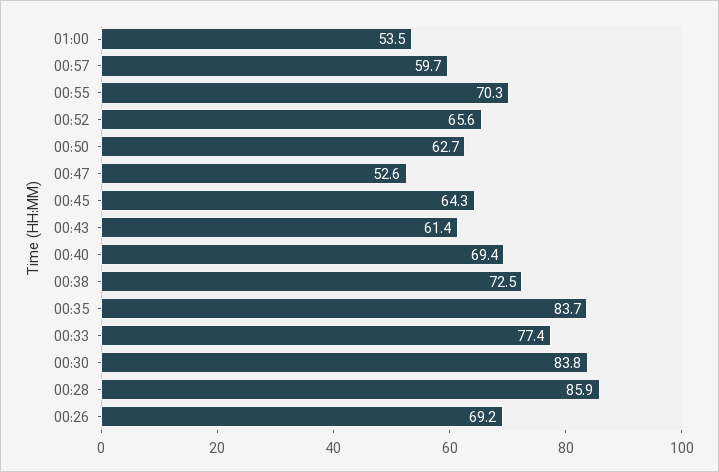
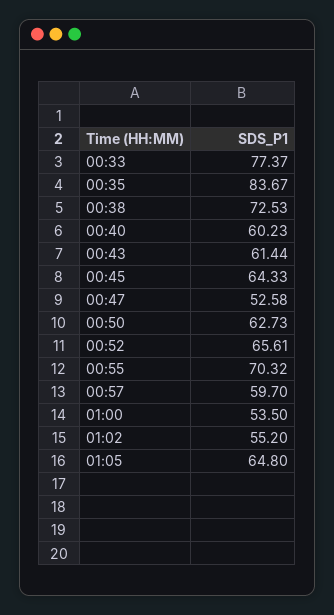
00:40: 69.4 -> 60.23
00:30: 83.8 -> none
00:28: 85.9 -> none
00:26: 69.2 -> none
01:02: none -> 55.2
01:05: none -> 64.8

